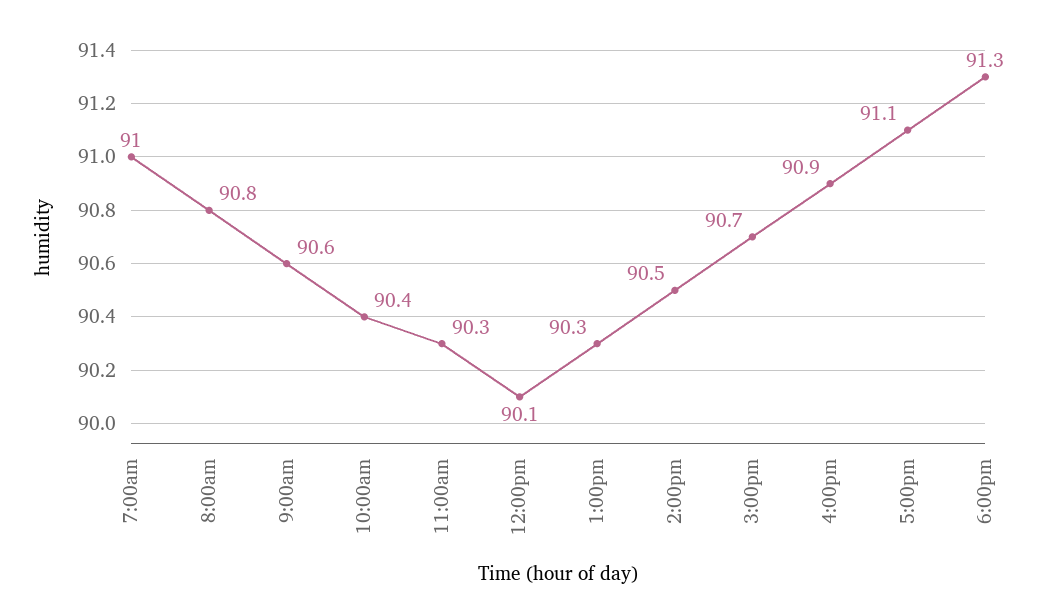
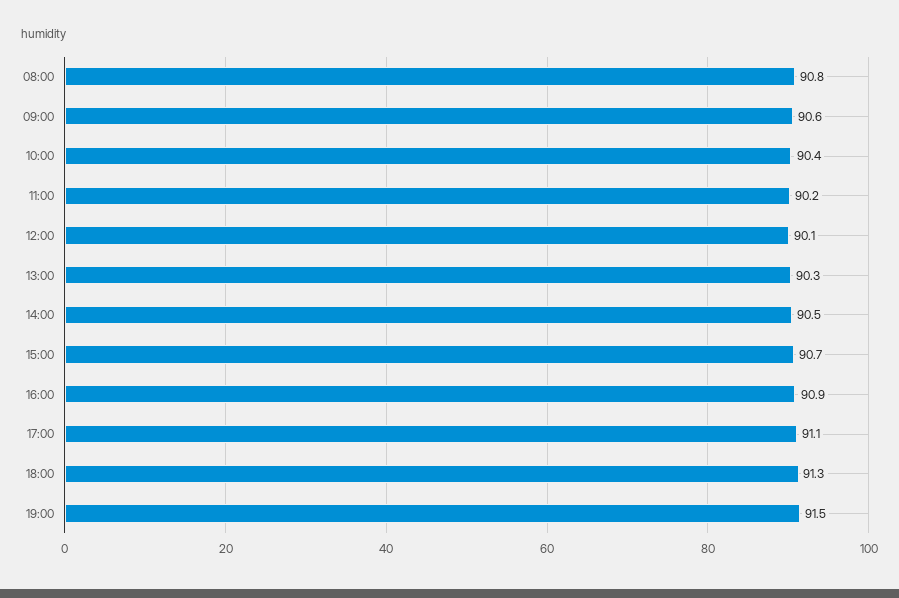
7:00am: 91 -> none
11:00am: 90.3 -> 90.2
19:00: none -> 91.5

